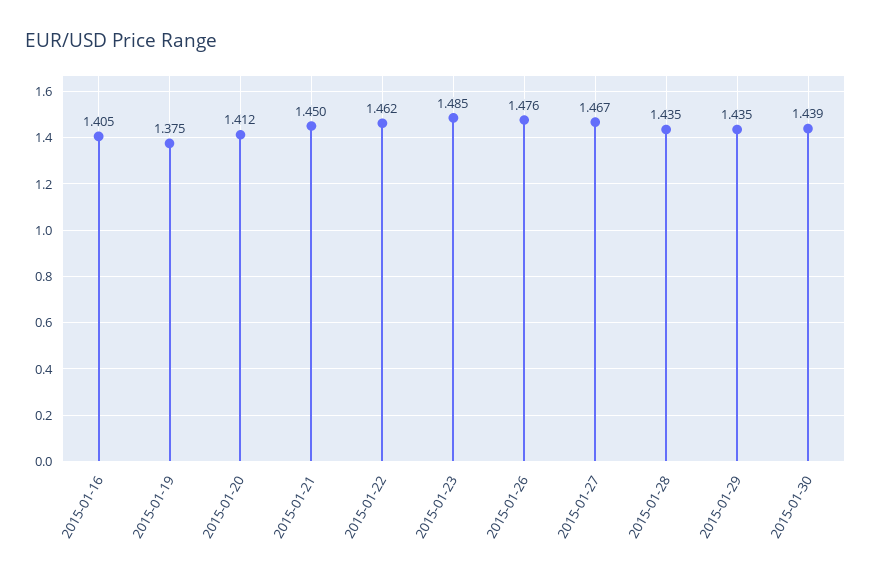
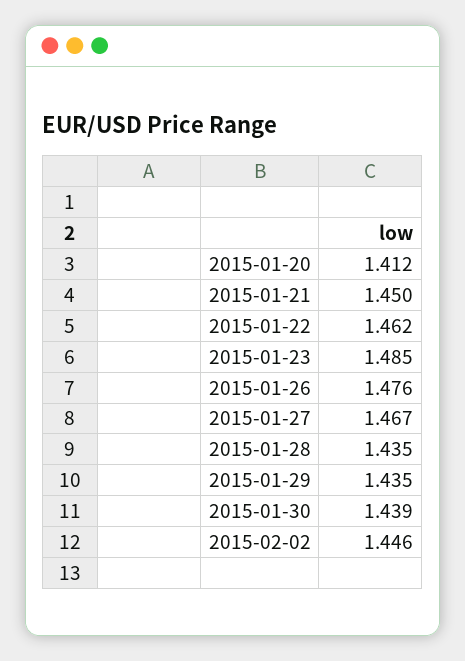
2015-01-16: 1.405 -> none
2015-01-19: 1.375 -> none
2015-02-02: none -> 1.446

